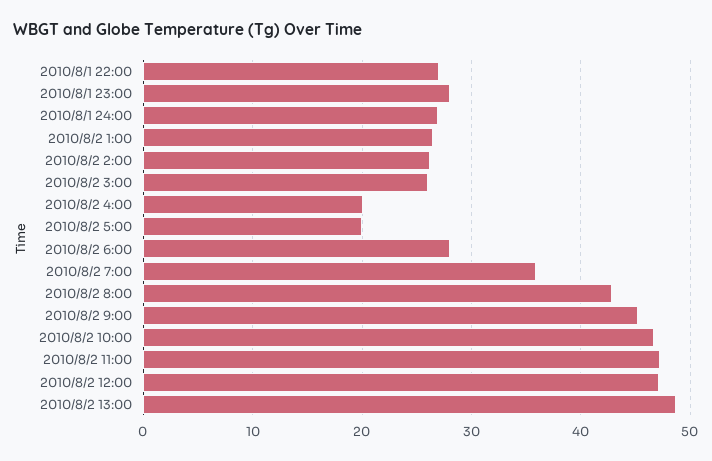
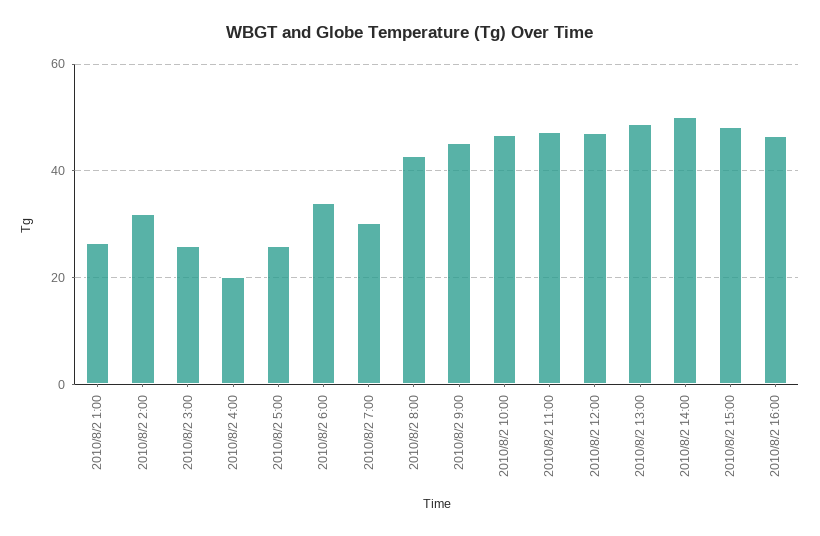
2010/8/1 22:00: 27 -> none
2010/8/1 23:00: 28 -> none
2010/8/1 24:00: 27 -> none
2010/8/2 2:00: 26 -> 32
2010/8/2 5:00: 20 -> 26
2010/8/2 6:00: 28 -> 34
2010/8/2 7:00: 36 -> 30
2010/8/2 14:00: none -> 50
2010/8/2 15:00: none -> 48
2010/8/2 16:00: none -> 46

